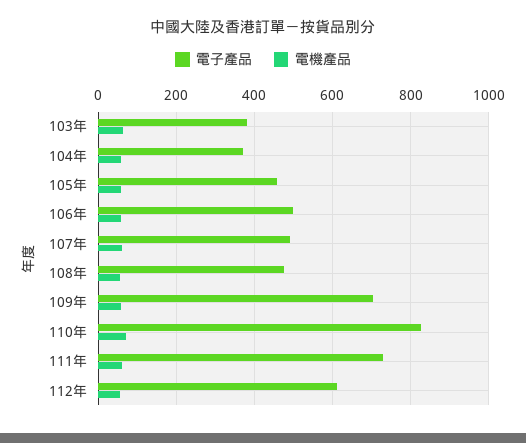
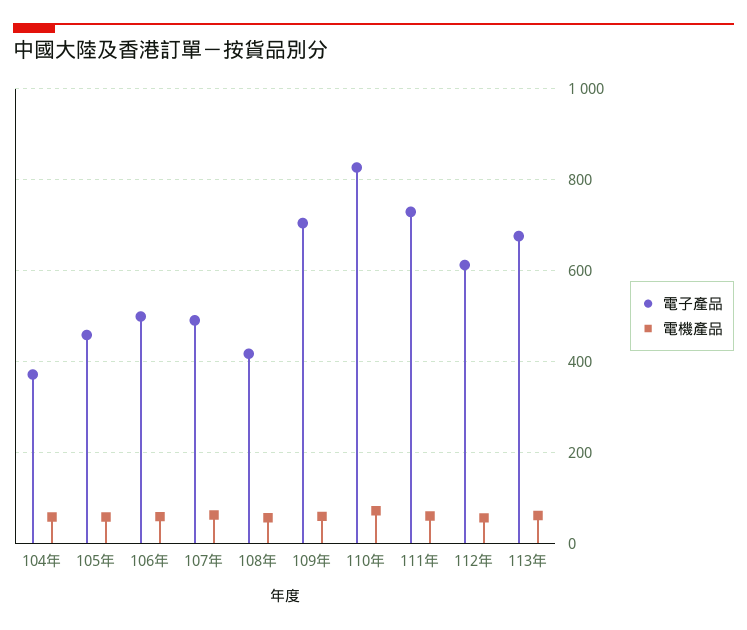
電子產品, 103年: 380 -> none
電機產品, 103年: 60 -> none
電子產品, 108年: 480 -> 420
電子產品, 113年: none -> 680
電機產品, 113年: none -> 60

